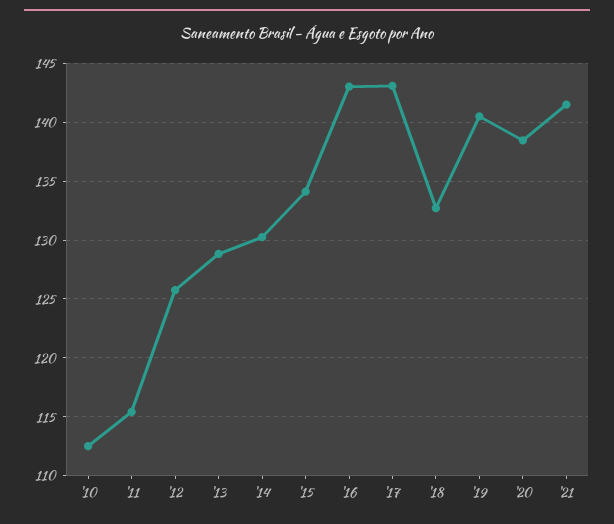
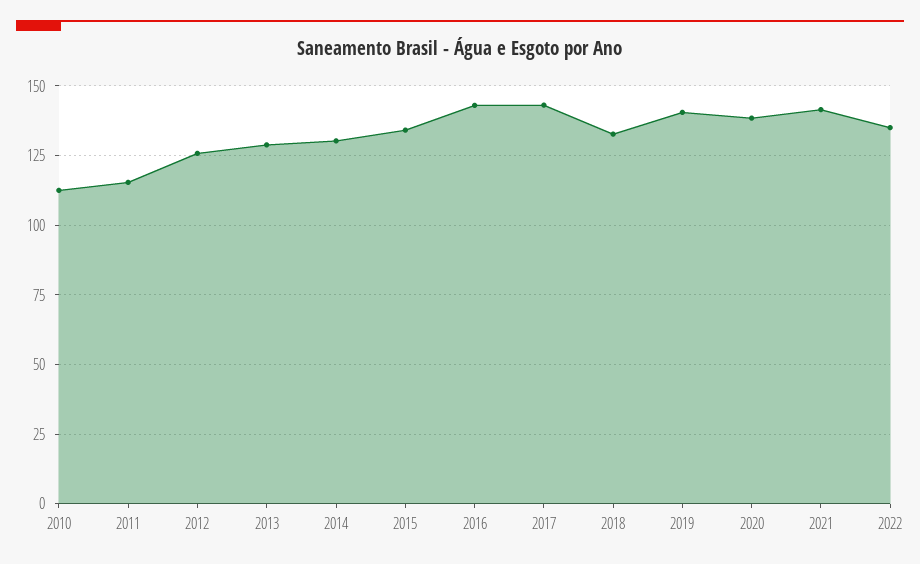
2022: none -> 135

